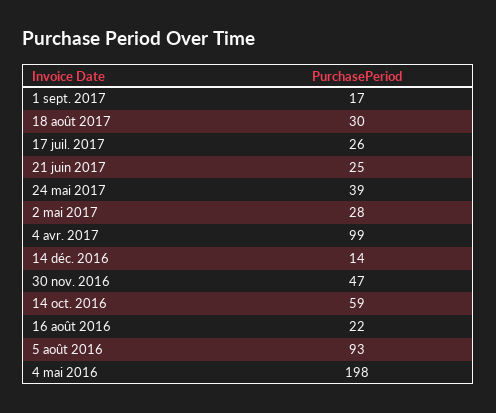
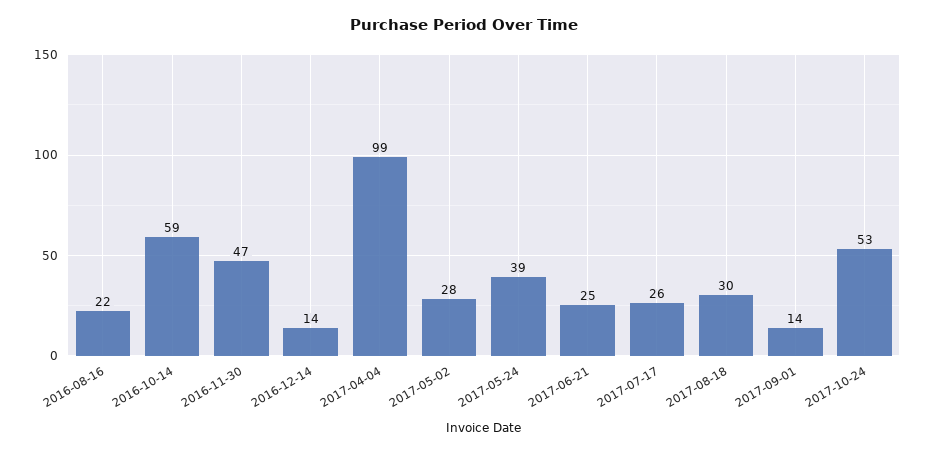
1 sept. 2017: 17 -> 14
5 août 2016: 93 -> none
4 mai 2016: 198 -> none
2017-10-24: none -> 53

